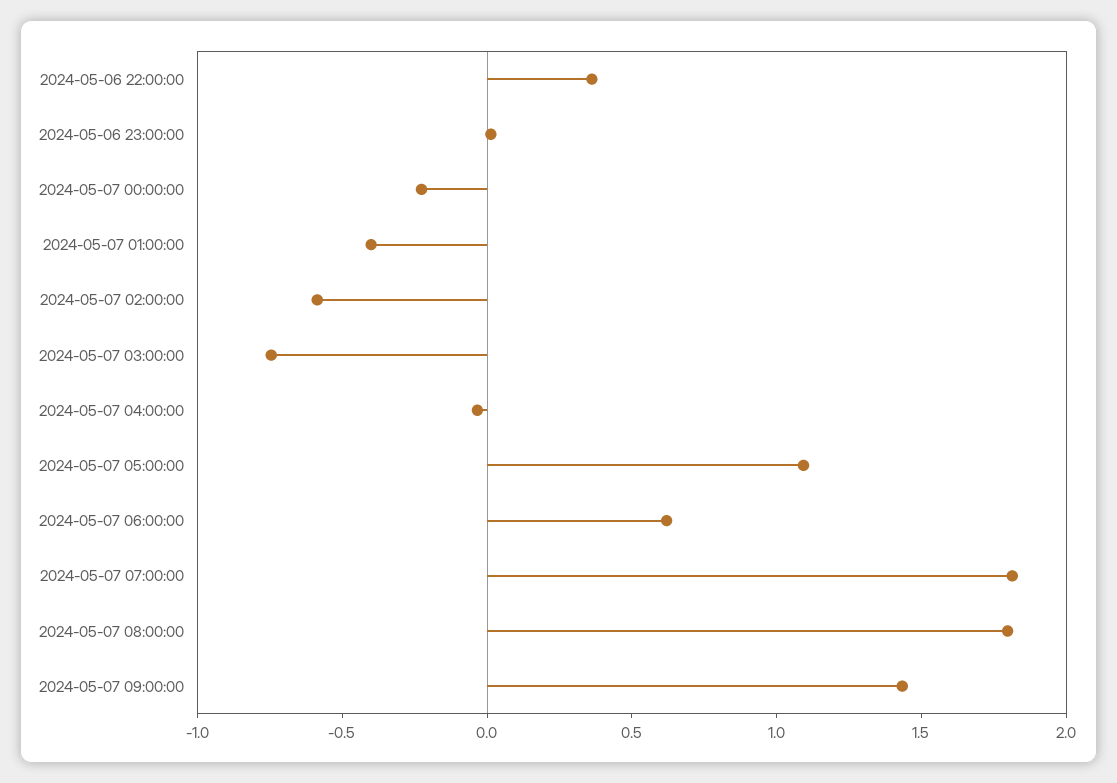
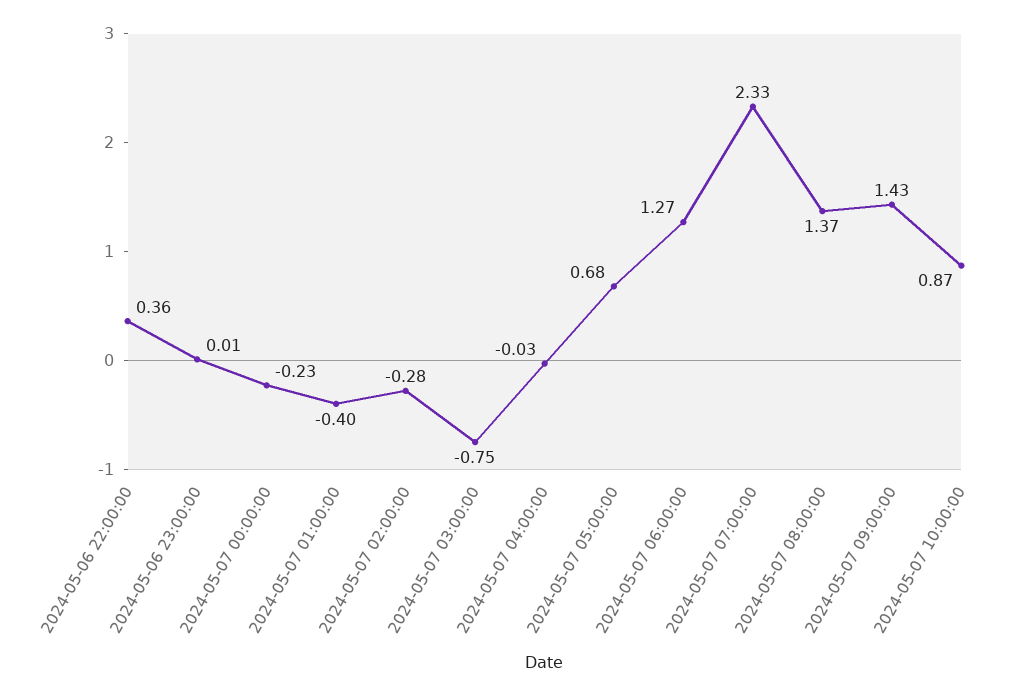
2024-05-07 02:00:00: -0.6 -> -0.28
2024-05-07 05:00:00: 1.1 -> 0.68
2024-05-07 06:00:00: 0.6 -> 1.27
2024-05-07 07:00:00: 1.8 -> 2.33
2024-05-07 08:00:00: 1.8 -> 1.37
2024-05-07 10:00:00: none -> 0.87

